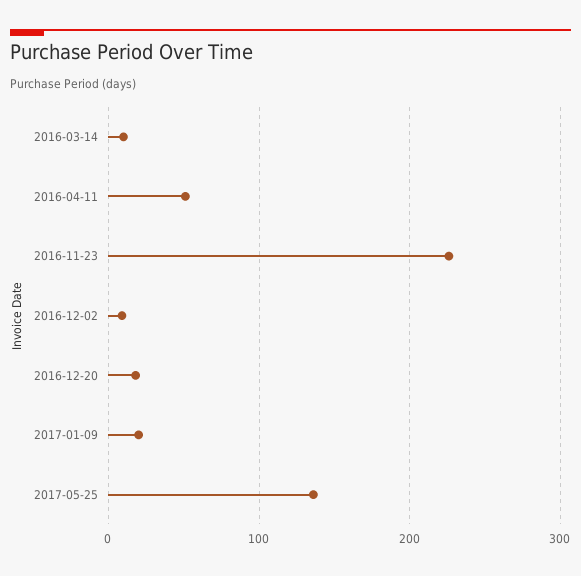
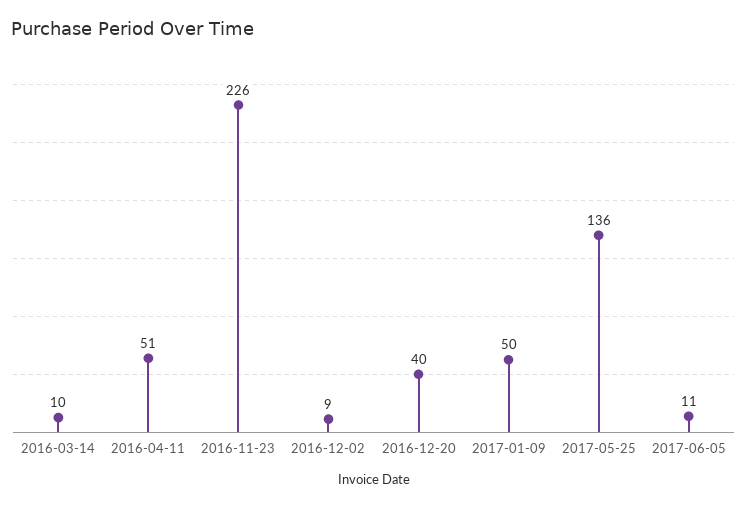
2016-12-20: 20 -> 40
2017-01-09: 20 -> 50
2017-06-05: none -> 11

